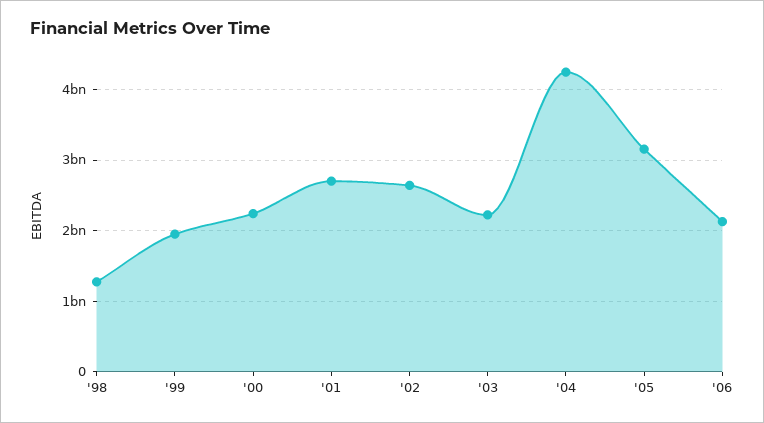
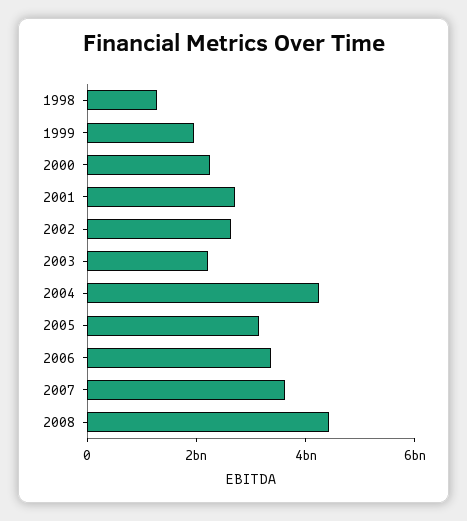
'06: 2100000000 -> 3500000000
2007: none -> 3500000000
2008: none -> 4500000000

